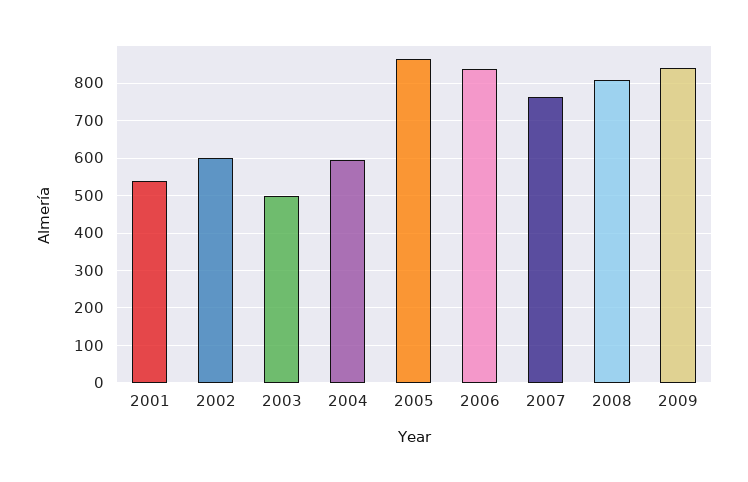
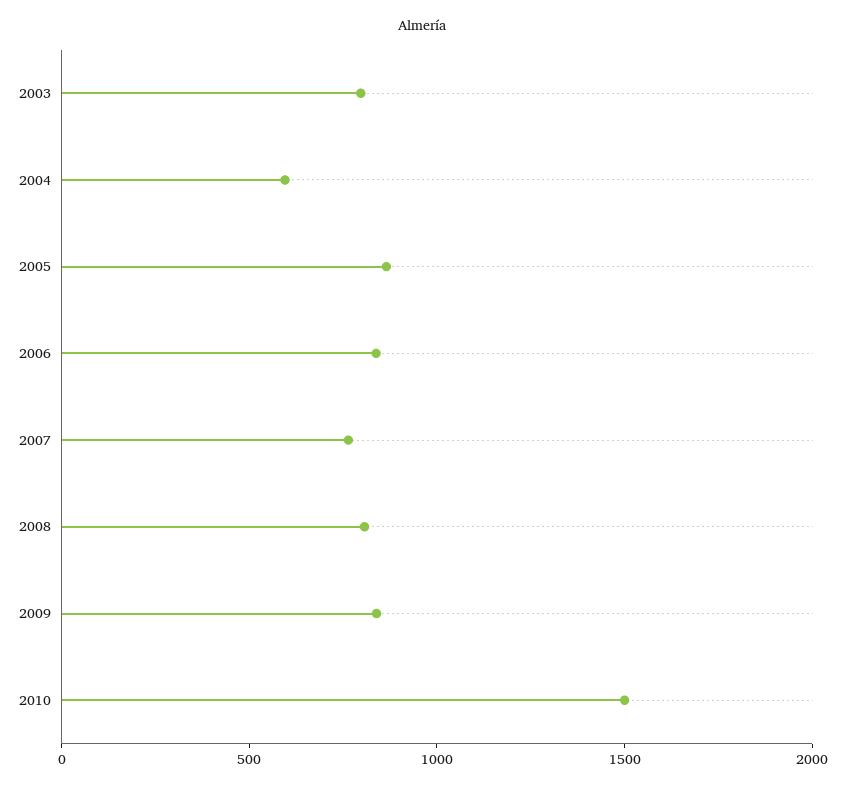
2001: 540 -> none
2002: 600 -> none
2003: 500 -> 800
2010: none -> 1500

